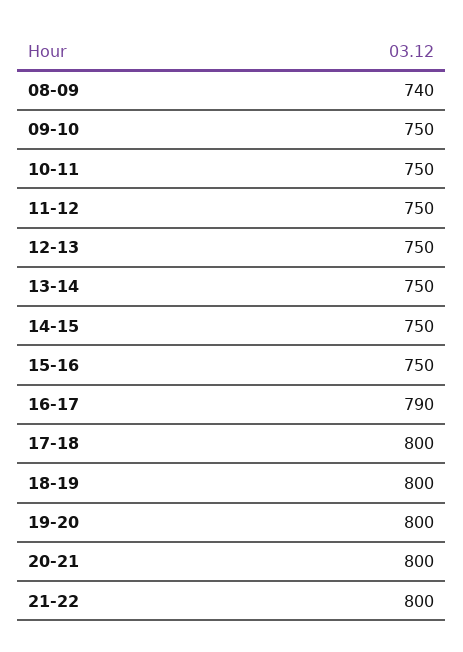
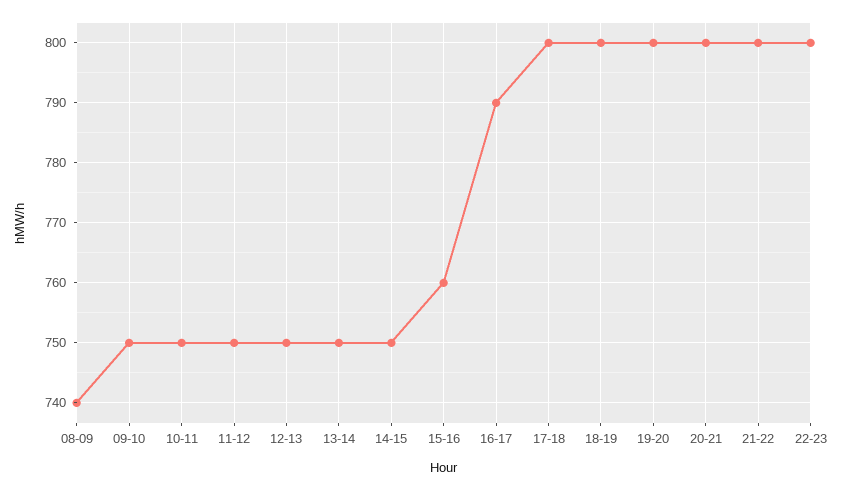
15-16: 750 -> 760
22-23: none -> 800

